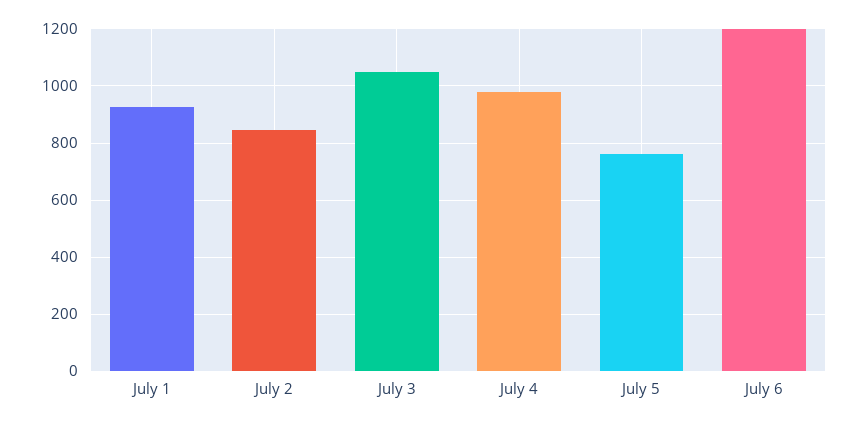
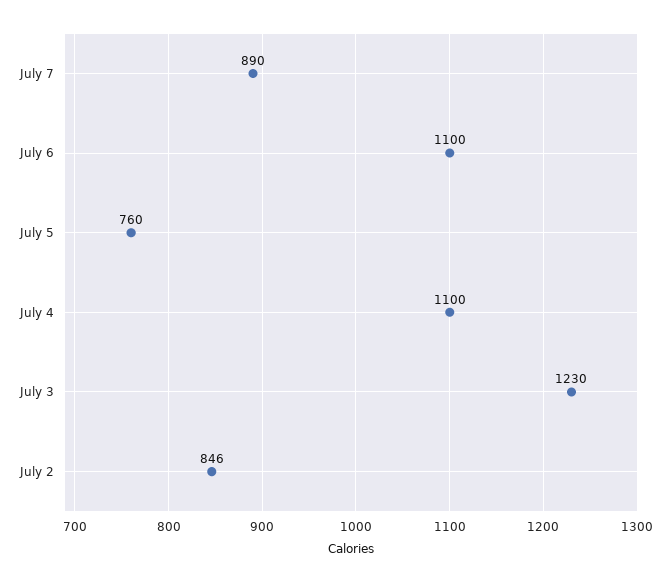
July 1: 925 -> none
July 3: 1050 -> 1230
July 4: 975 -> 1100
July 6: 1200 -> 1100
July 7: none -> 890

